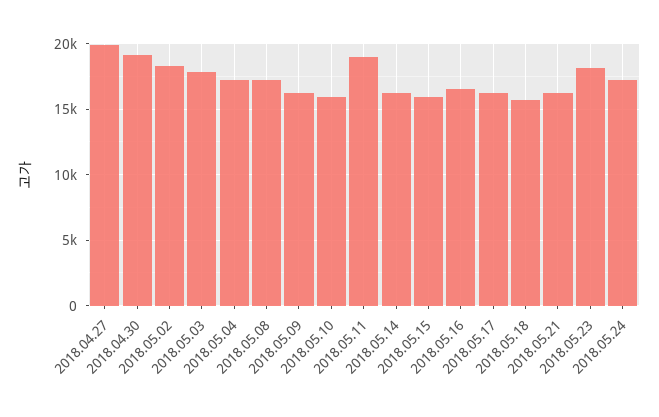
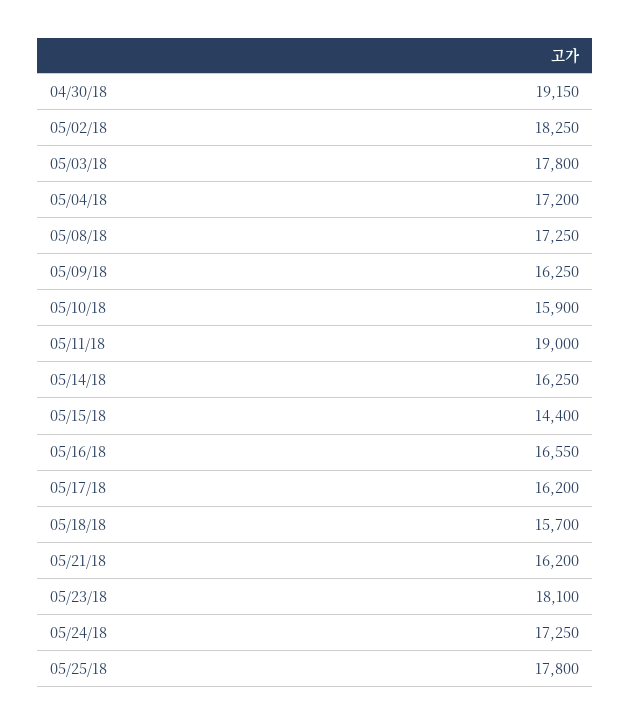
2018.04.27: 20000 -> none
2018.05.15: 16000 -> 14400
05/25/18: none -> 17800

